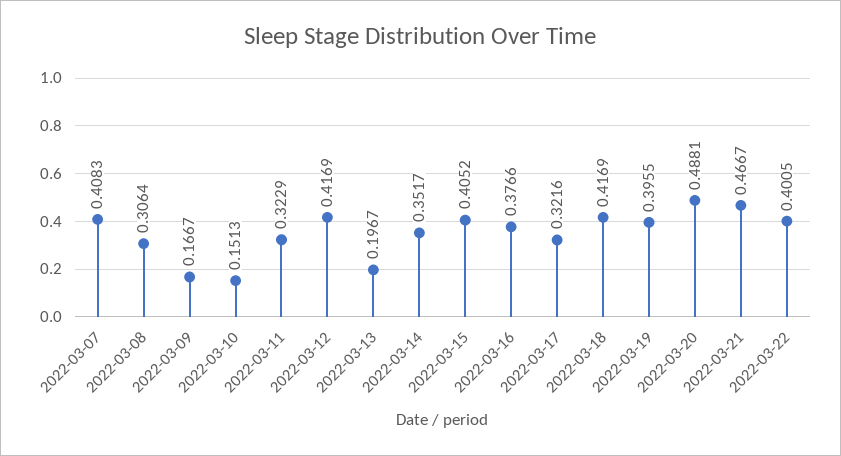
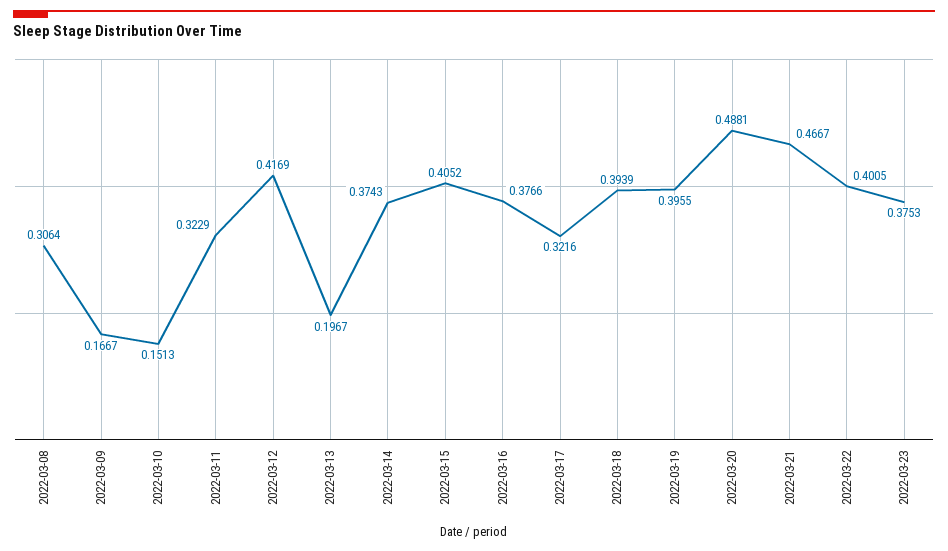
2022-03-07: 0.4083 -> none
2022-03-14: 0.3517 -> 0.3743
2022-03-18: 0.4169 -> 0.3939
2022-03-23: none -> 0.3753

